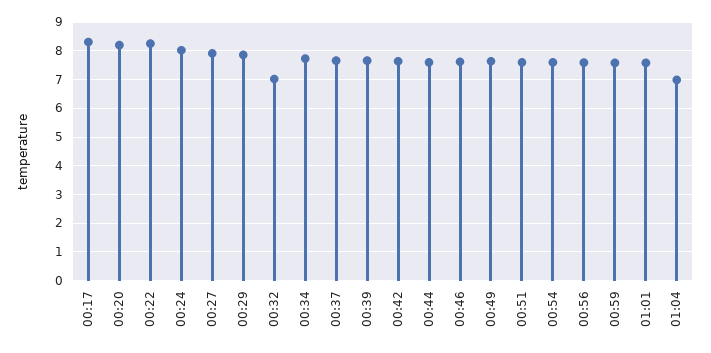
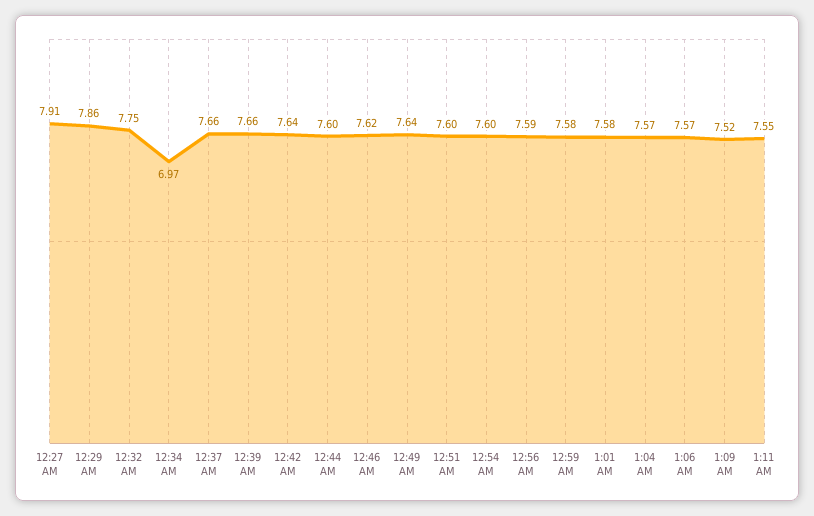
00:17: 8.25 -> none
00:20: 8.25 -> none
00:22: 8.25 -> none
00:24: 8 -> none
00:32: 7 -> 7.75
00:34: 7.75 -> 6.97
01:04: 7 -> 7.57
1:06 AM: none -> 7.57
1:09 AM: none -> 7.52
1:11 AM: none -> 7.55

